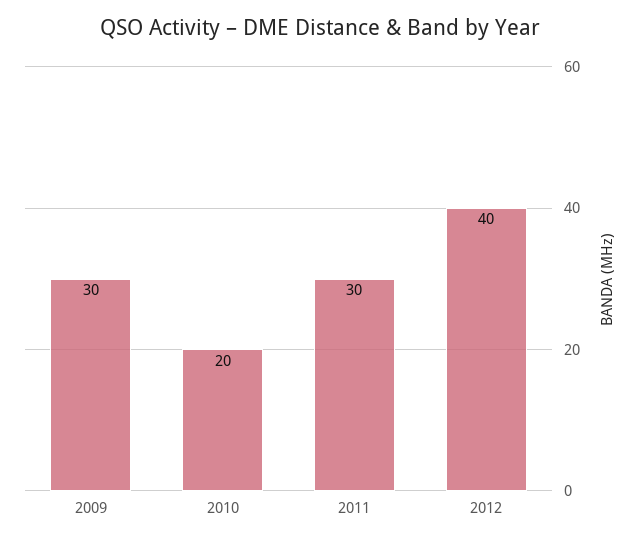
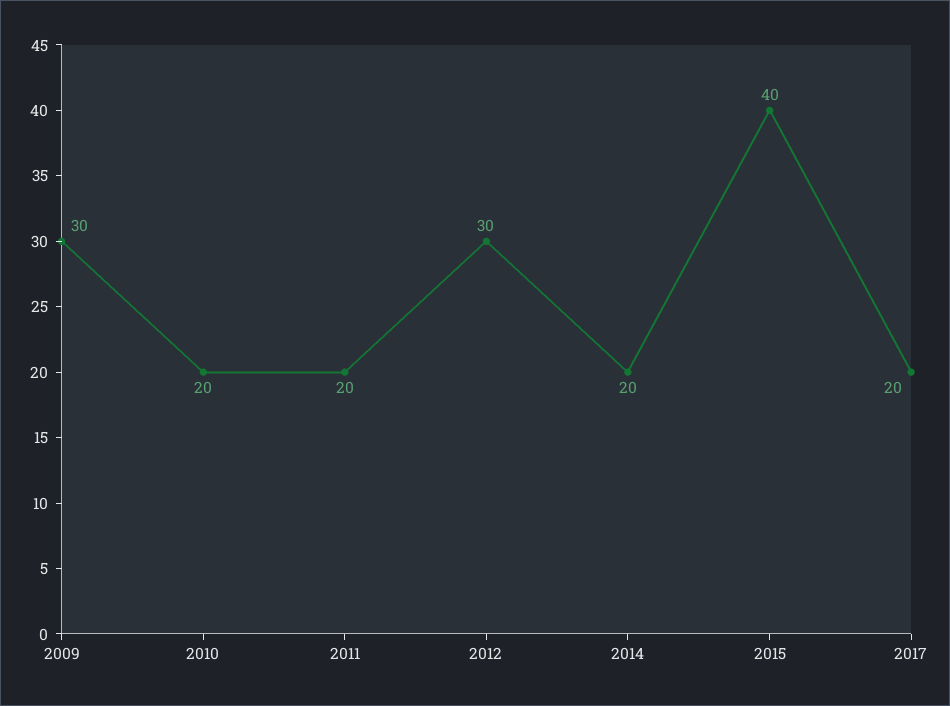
2011: 30 -> 20
2012: 40 -> 30
2014: none -> 20
2015: none -> 40
2017: none -> 20

